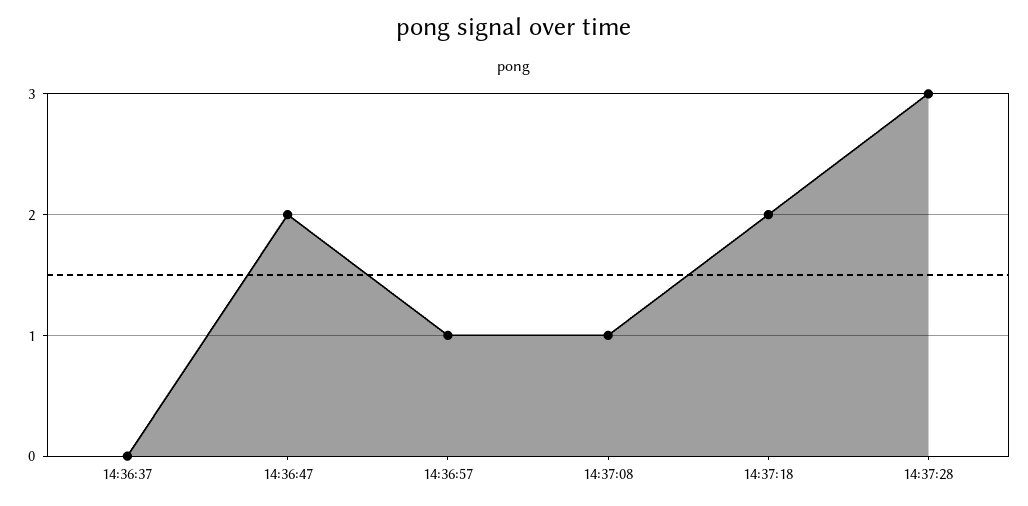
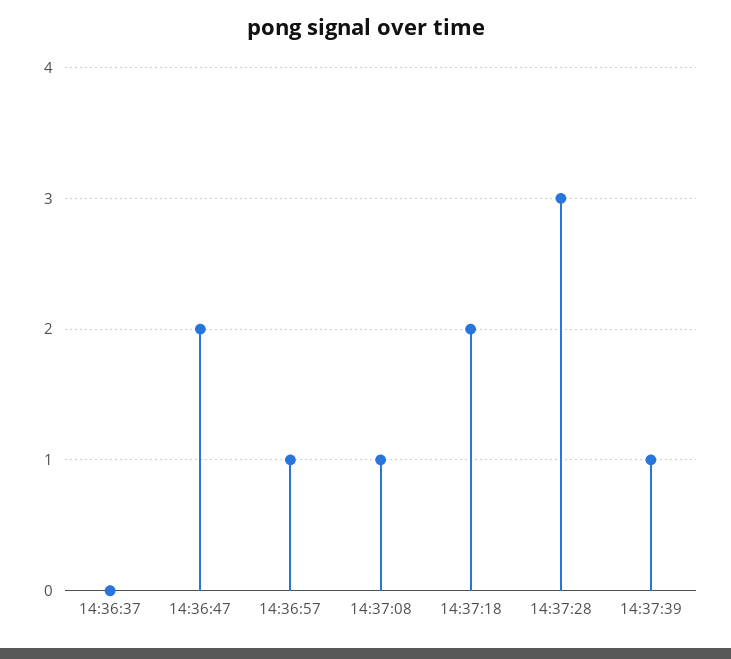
14:37:39: none -> 1

